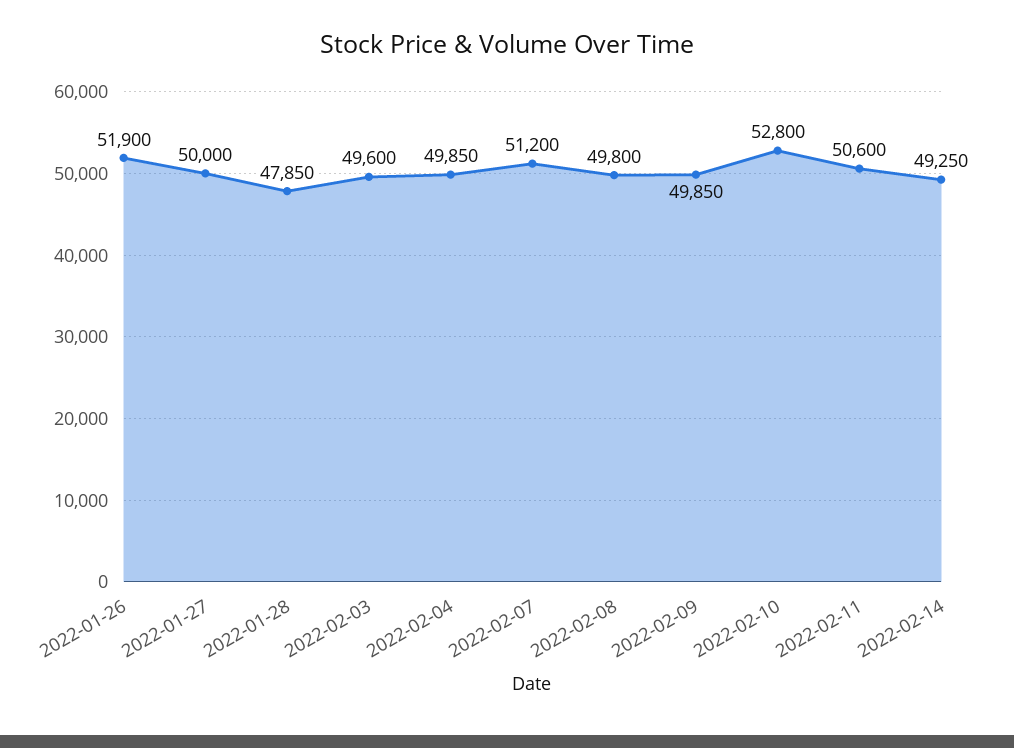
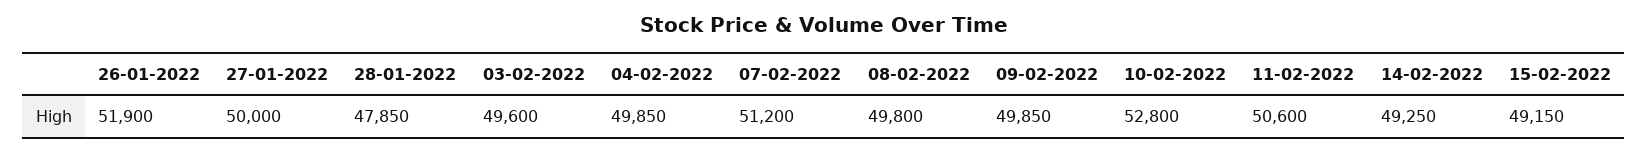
15-02-2022: none -> 49150

